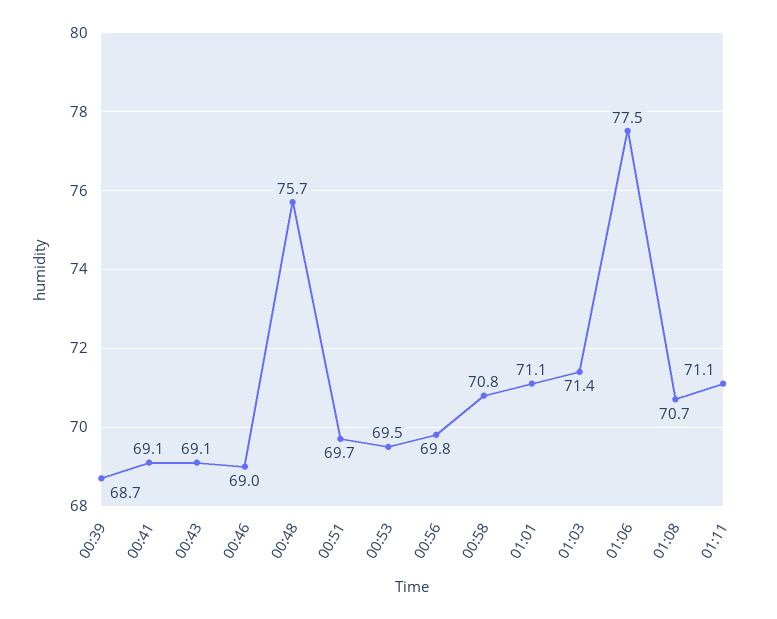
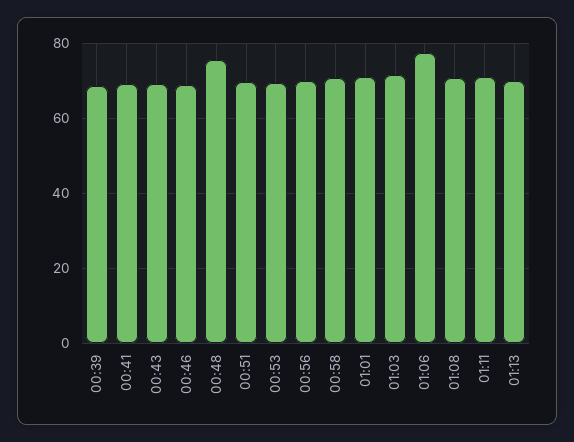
01:13: none -> 70

